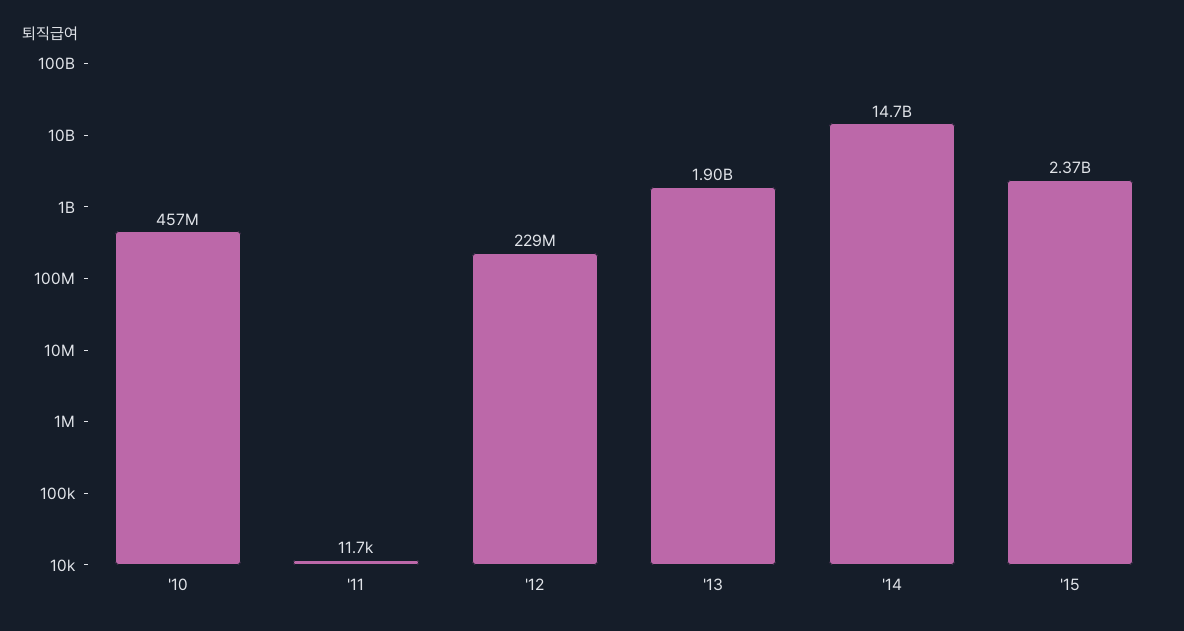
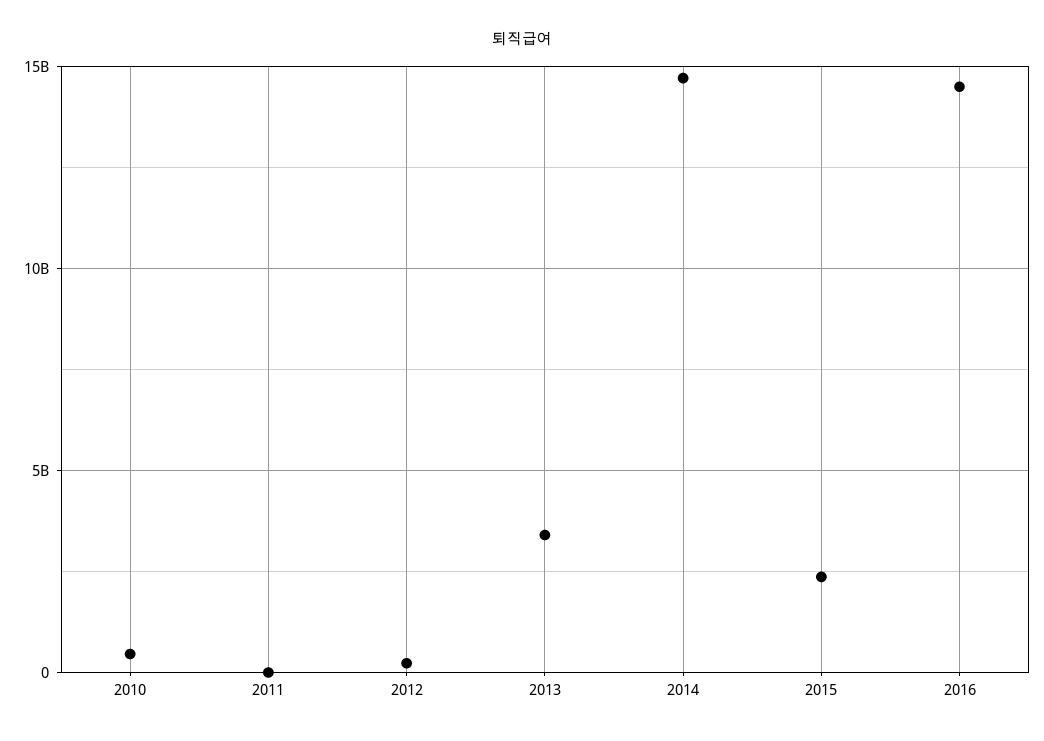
'13: 1900000000 -> 3500000000
2016: none -> 14500000000

